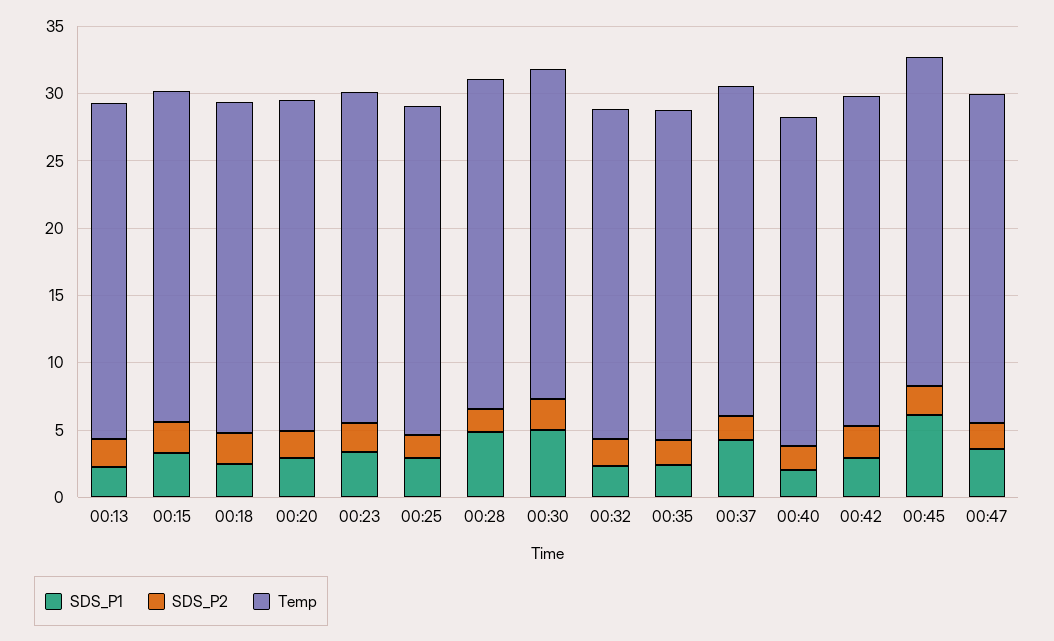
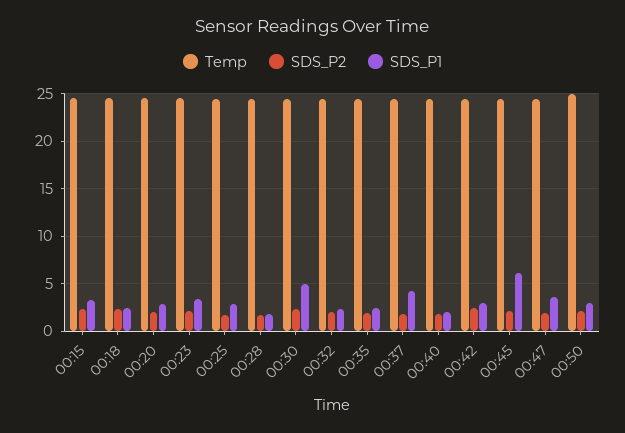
SDS_P1, 00:13: 2 -> none
SDS_P2, 00:13: 2 -> none
Temp, 00:13: 25 -> none
SDS_P1, 00:28: 5 -> 2
Temp, 00:50: none -> 25
SDS_P2, 00:50: none -> 2
SDS_P1, 00:50: none -> 3

